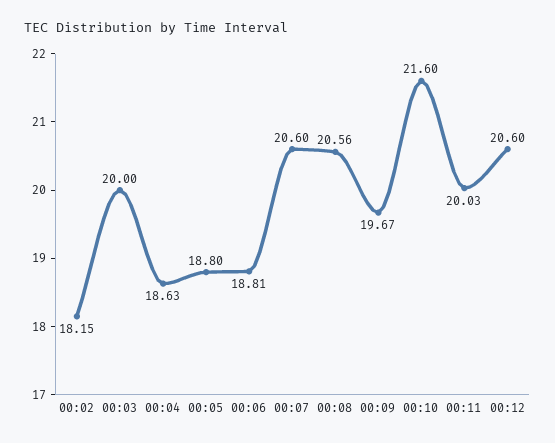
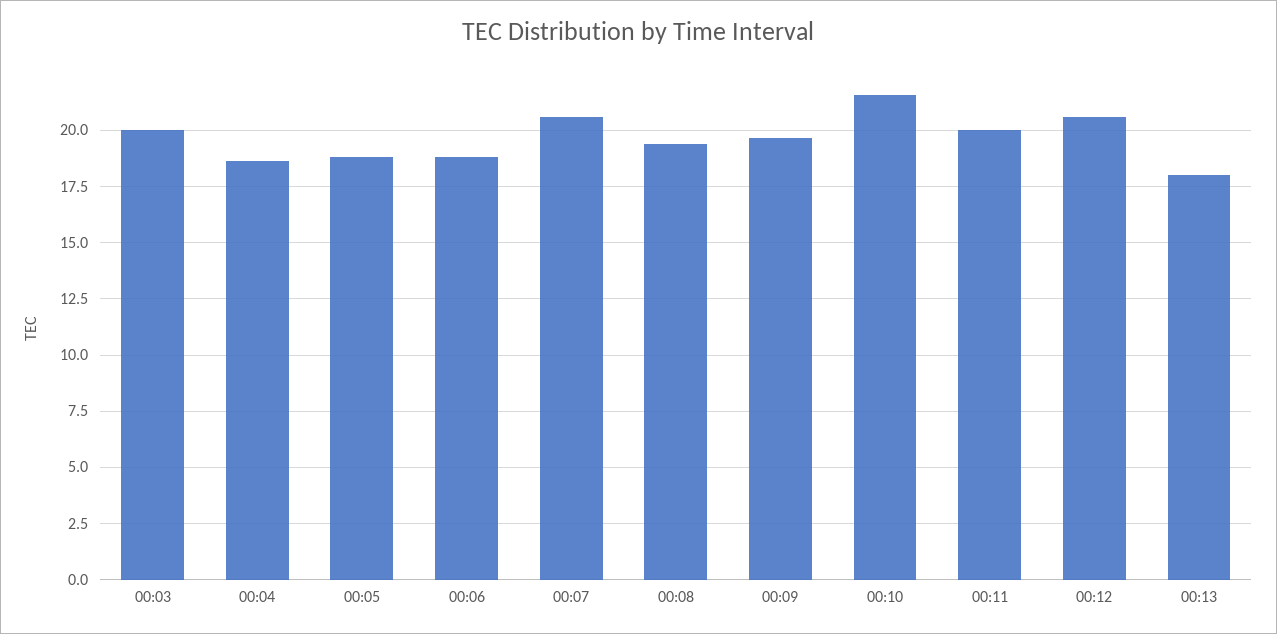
00:02: 18.15 -> none
00:08: 20.56 -> 19.5
00:13: none -> 18

